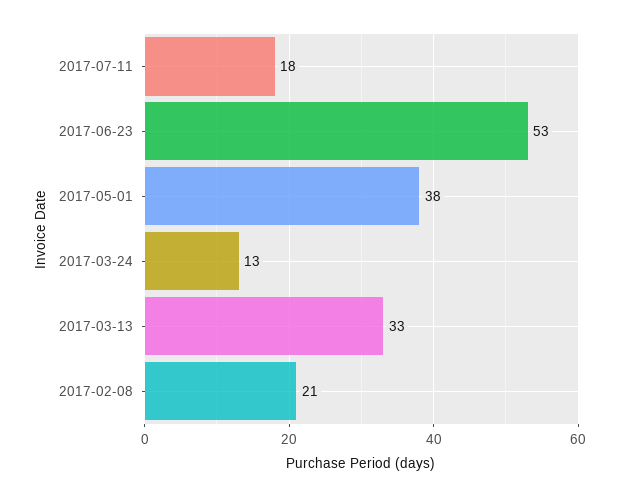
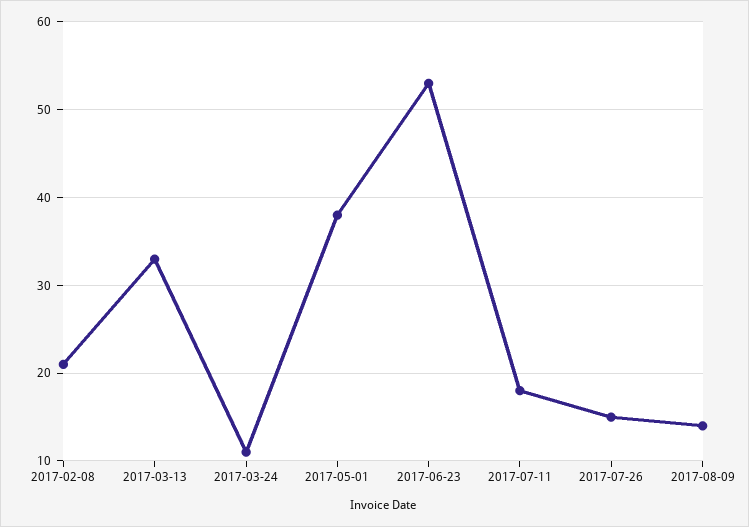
2017-03-24: 13 -> 11
2017-07-26: none -> 15
2017-08-09: none -> 14

